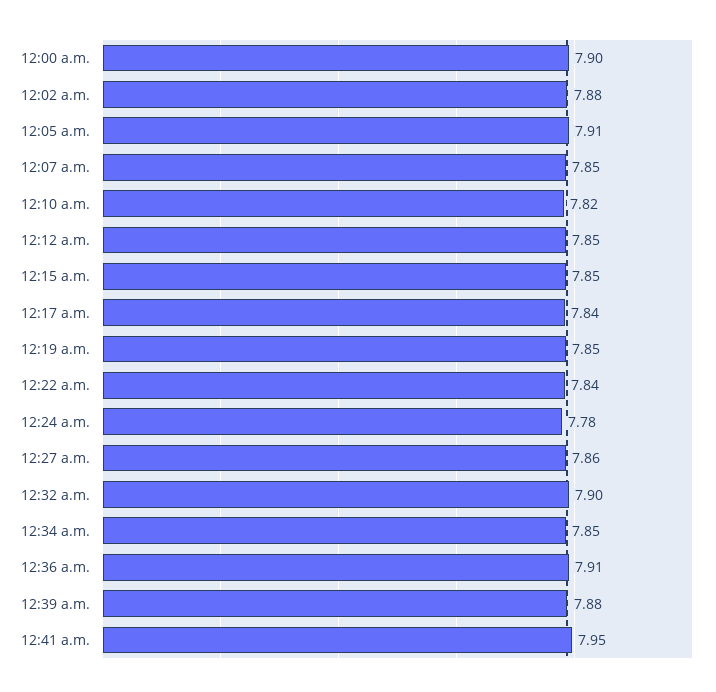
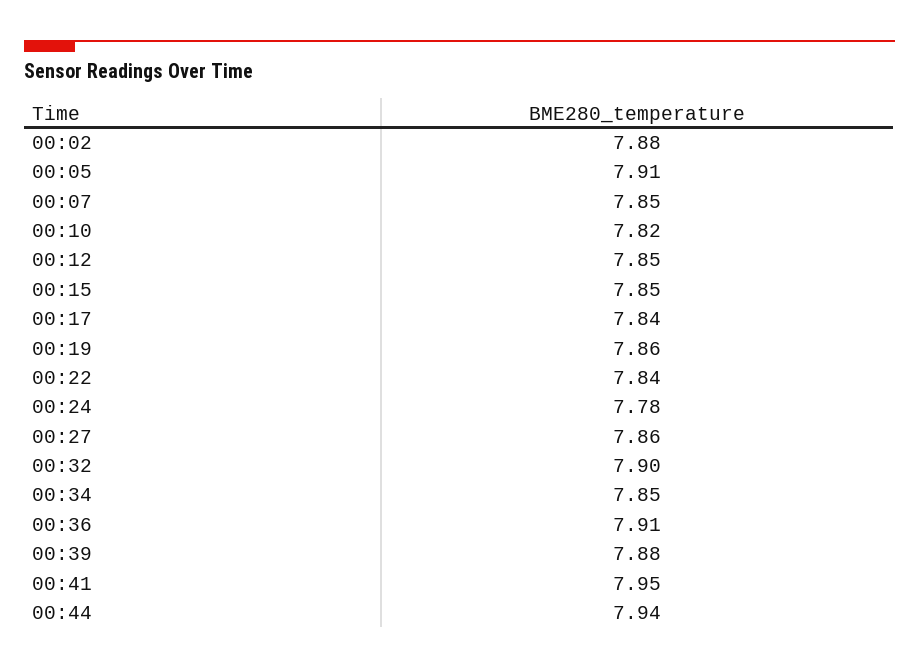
12:00 a.m.: 7.9 -> none
12:19 a.m.: 7.85 -> 7.86
00:44: none -> 7.94

